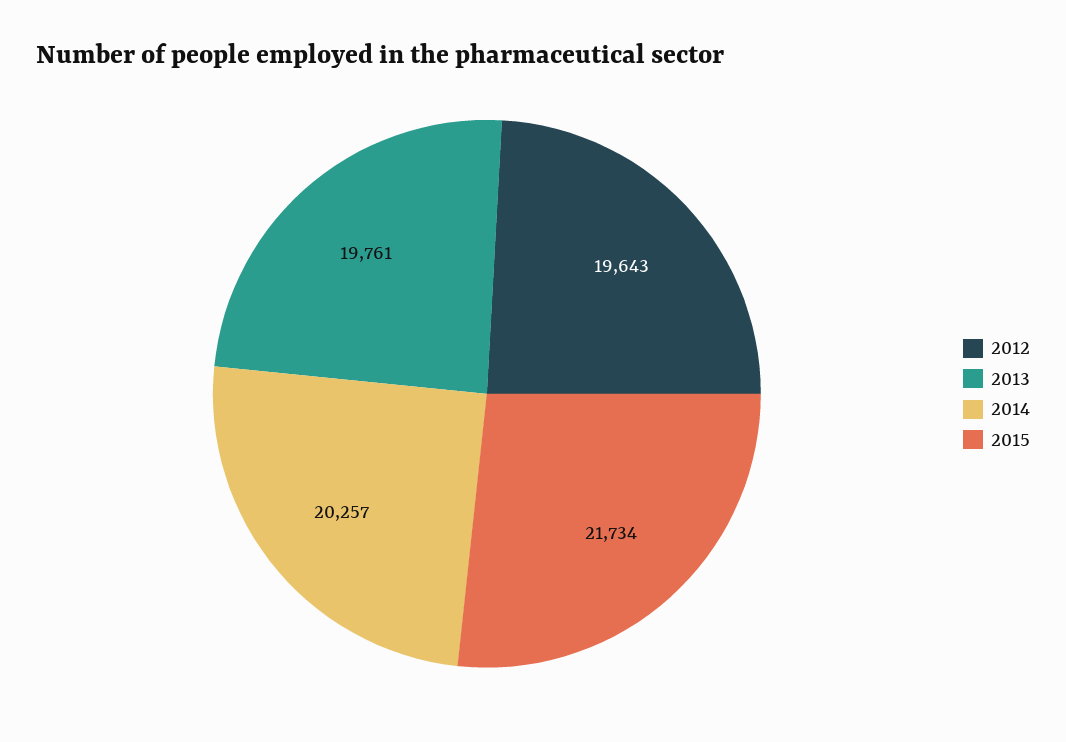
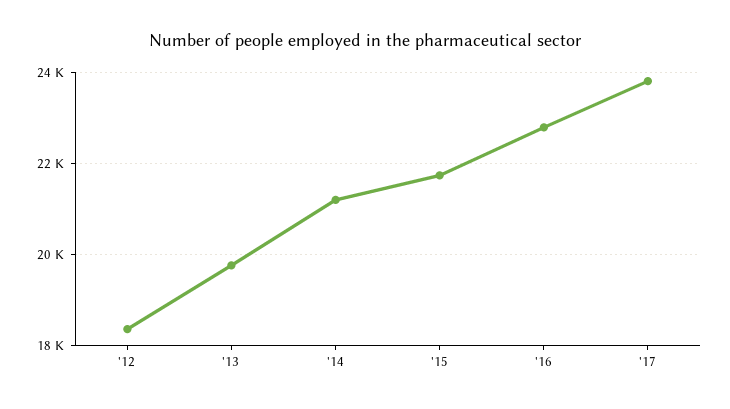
2012: 19643 -> 18400
2014: 20257 -> 21200
'16: none -> 22800
'17: none -> 23800

